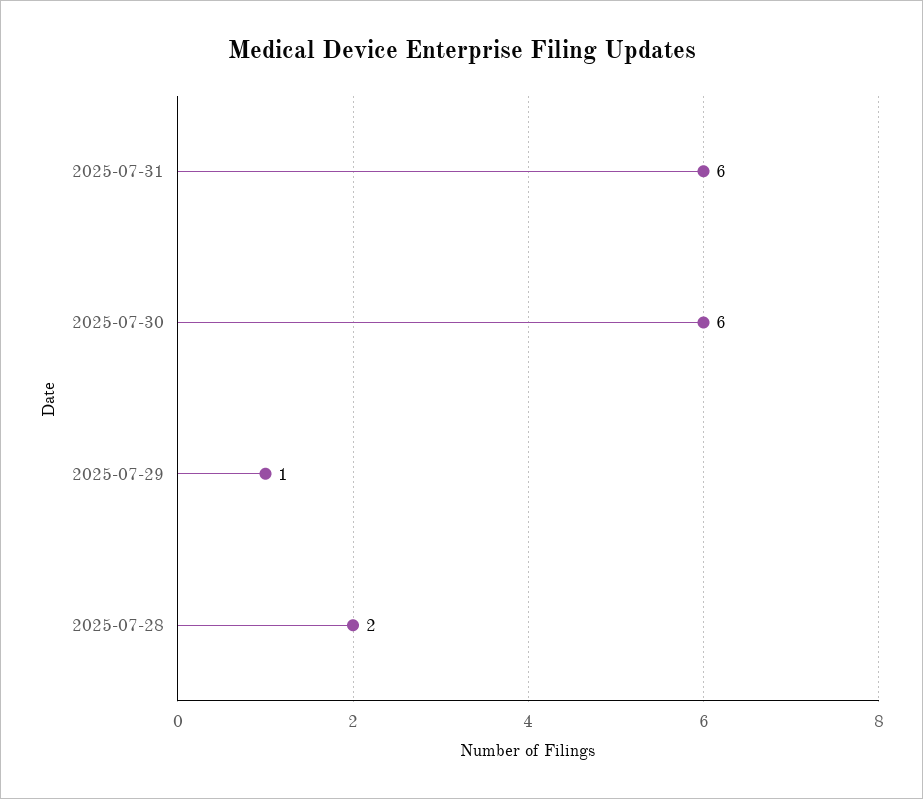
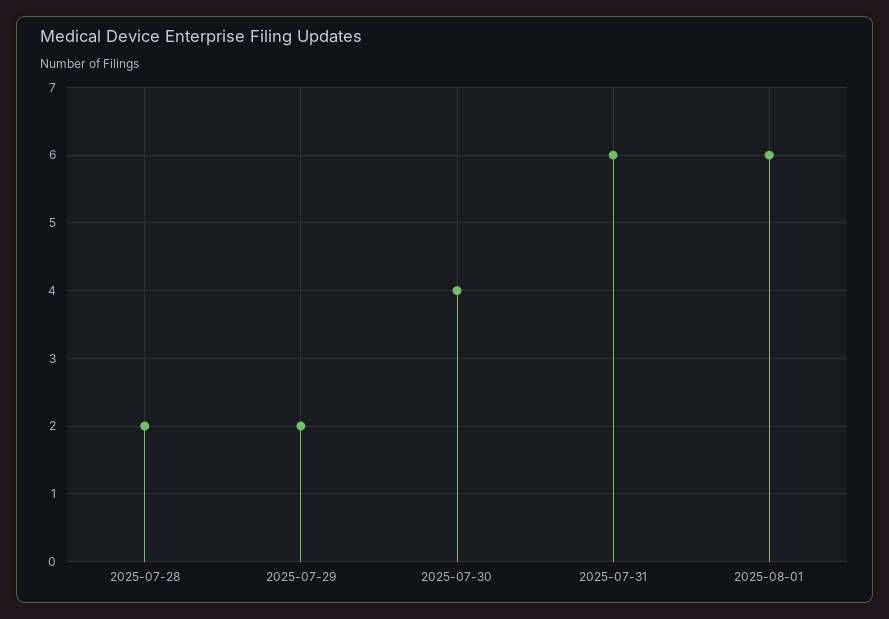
2025-07-30: 6 -> 4
2025-07-29: 1 -> 2
2025-08-01: none -> 6

